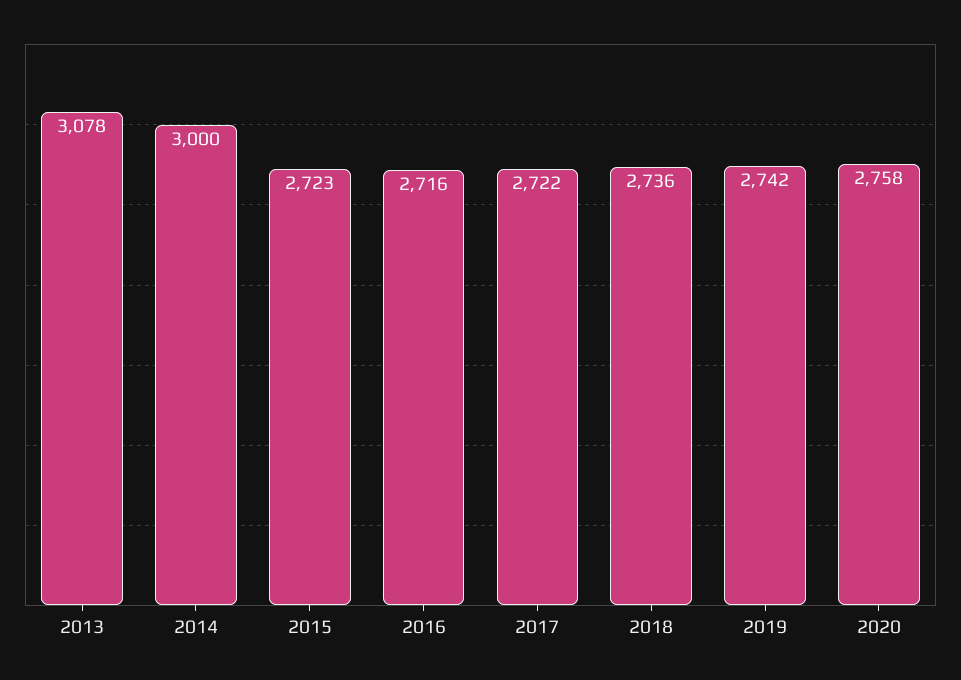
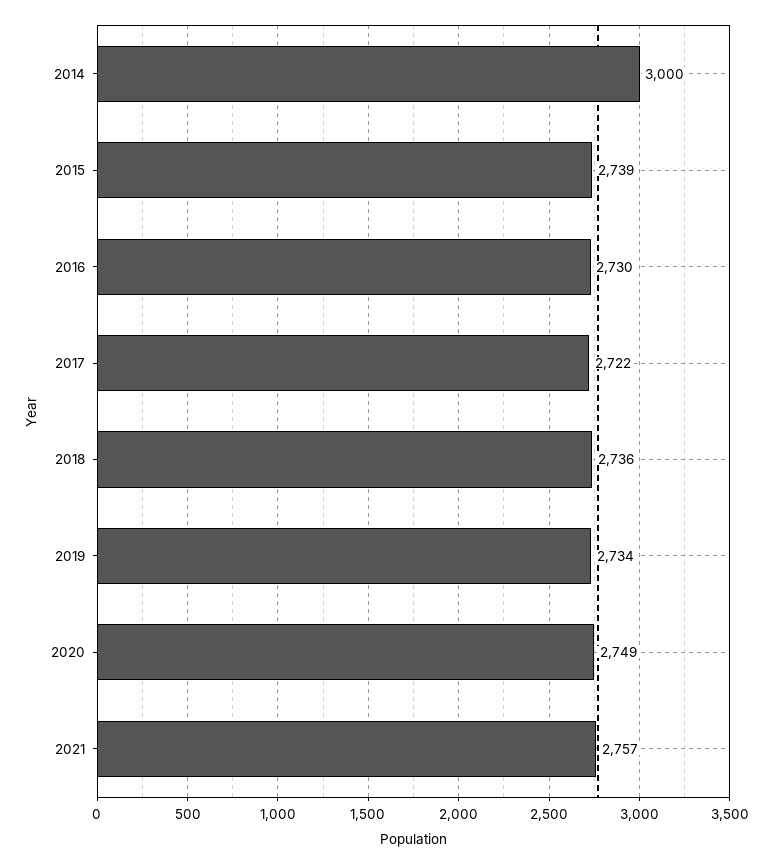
2013: 3078 -> none
2015: 2723 -> 2739
2016: 2716 -> 2730
2019: 2742 -> 2734
2020: 2758 -> 2749
2021: none -> 2757

